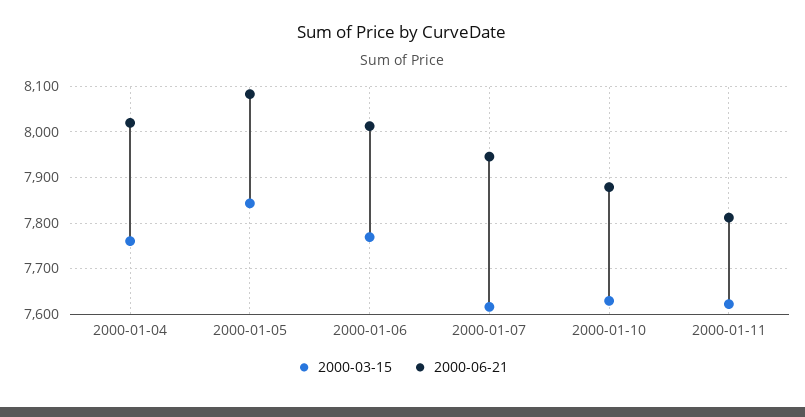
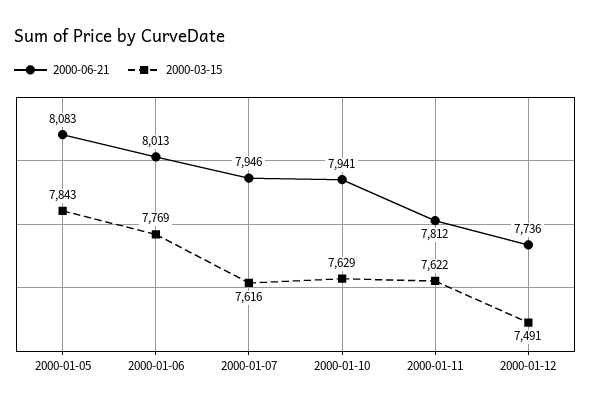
2000-03-15, 2000-01-04: 7760 -> none
2000-06-21, 2000-01-04: 8020 -> none
2000-06-21, 2000-01-10: 7880 -> 7941
2000-06-21, 2000-01-12: none -> 7736
2000-03-15, 2000-01-12: none -> 7491

